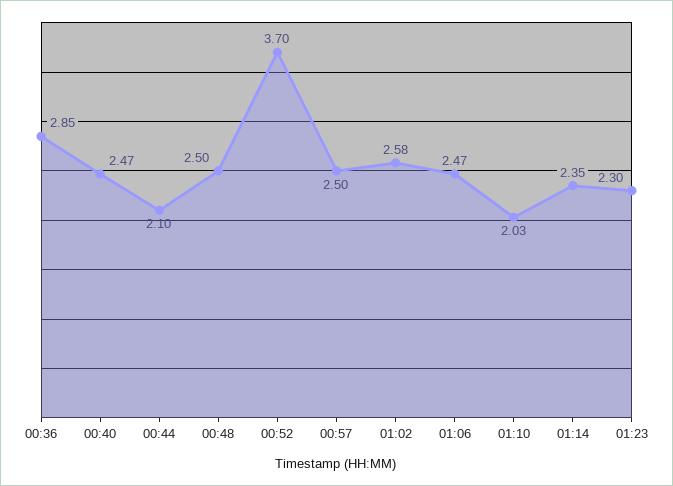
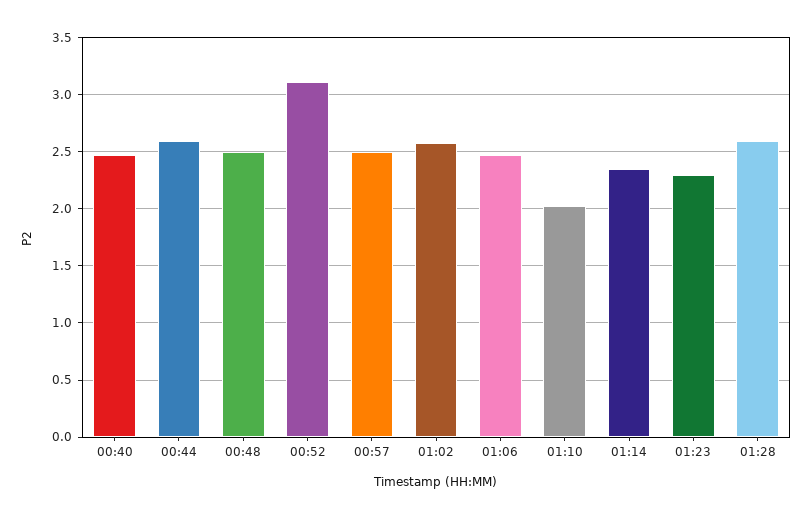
00:36: 2.85 -> none
00:44: 2.1 -> 2.6
00:52: 3.7 -> 3.1
01:28: none -> 2.6

